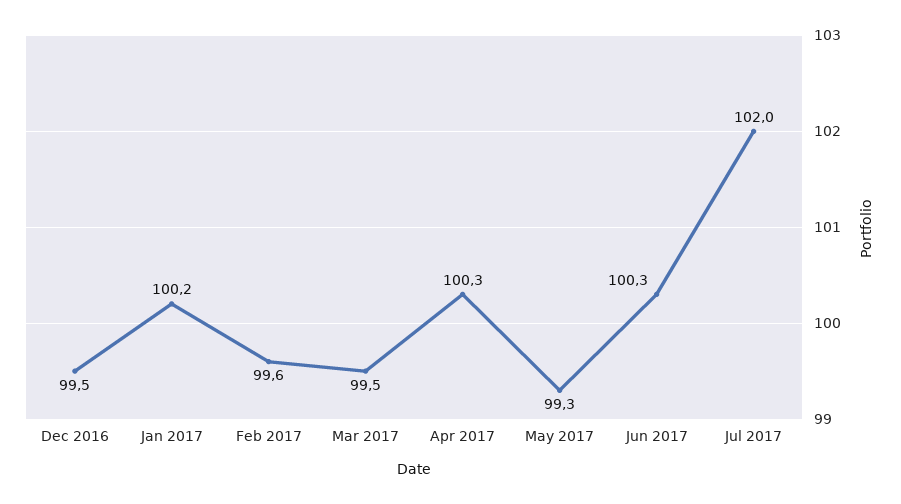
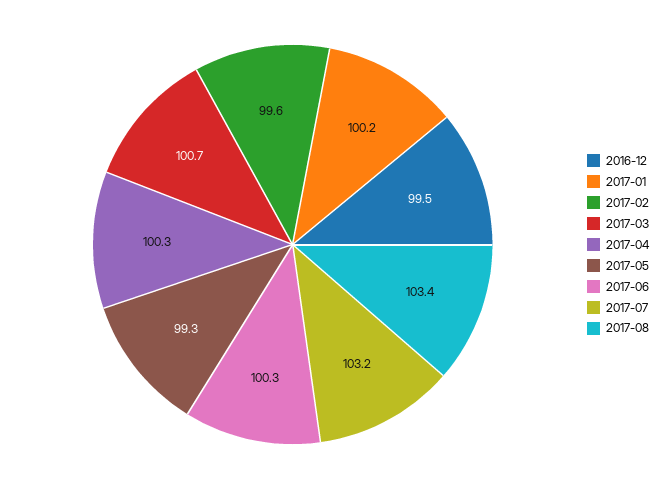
Mar 2017: 99.5 -> 100.7
Jul 2017: 102 -> 103.2
2017-08: none -> 103.4

